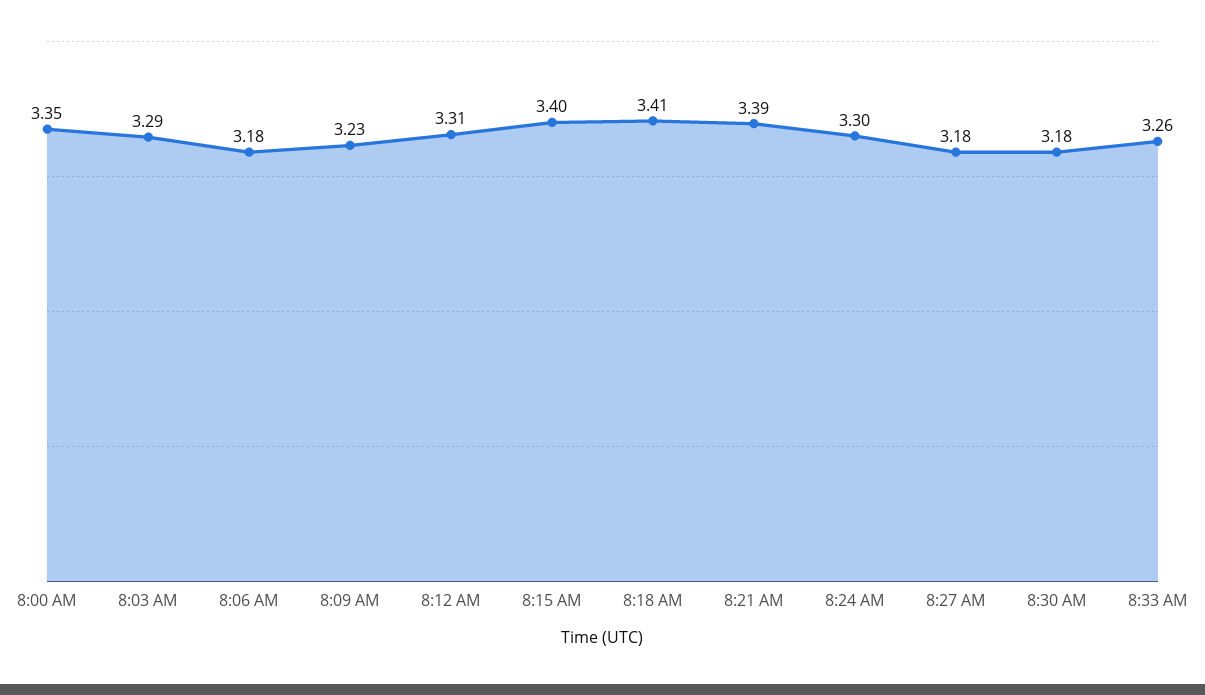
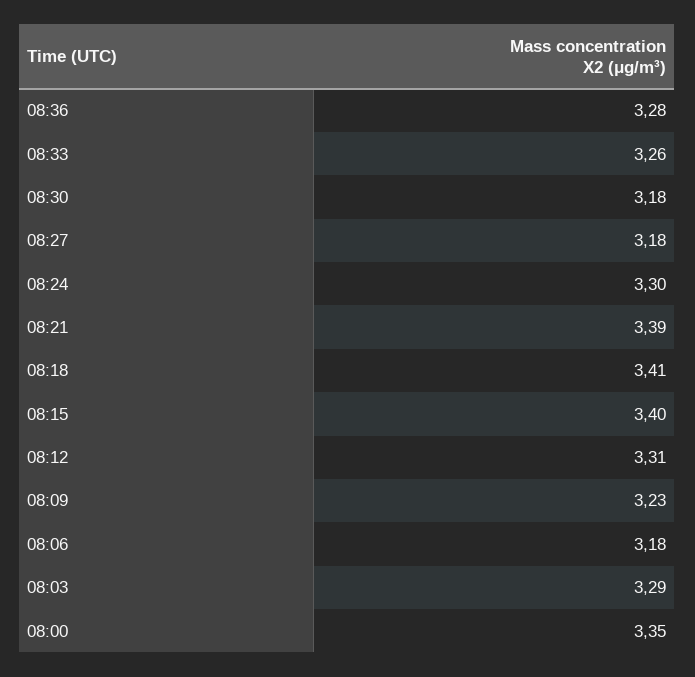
08:36: none -> 3.28

